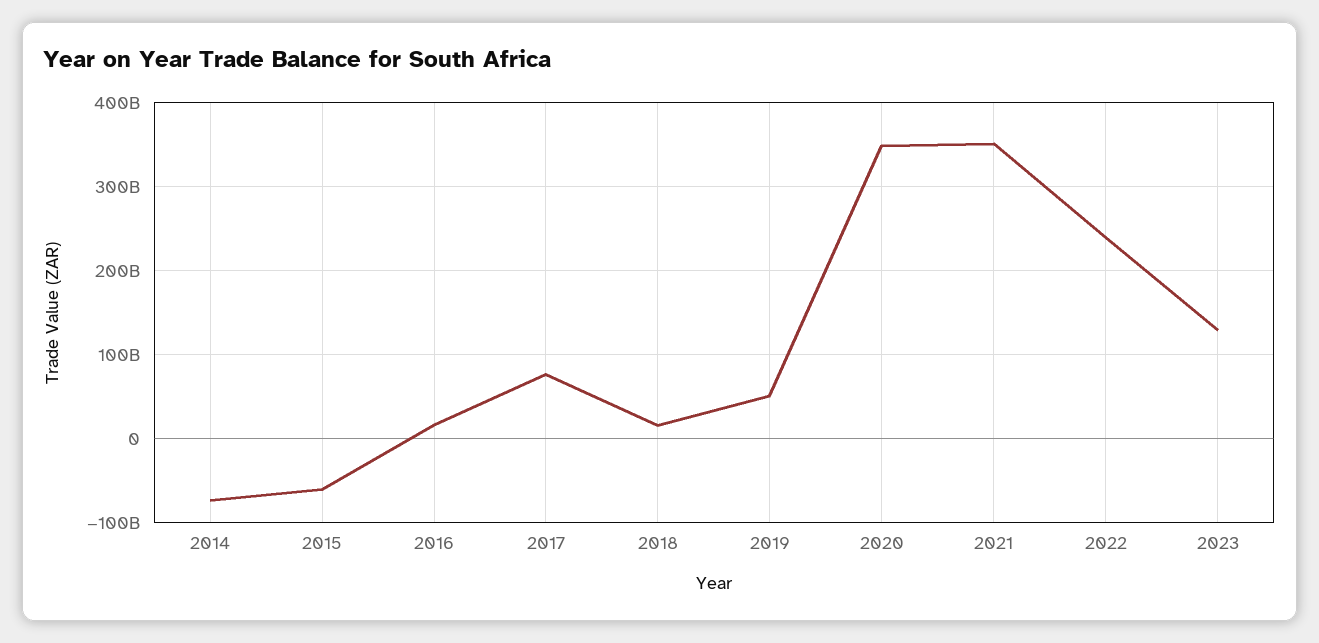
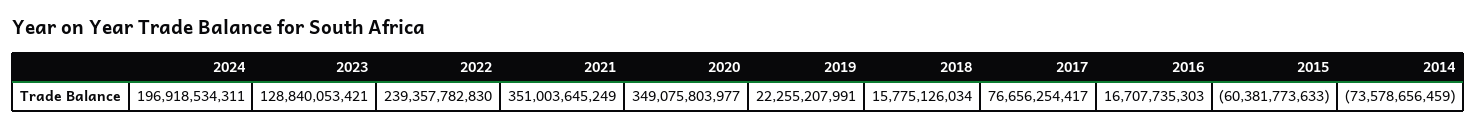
2019: 50000000000 -> 22255207991
2024: none -> 196918534311

